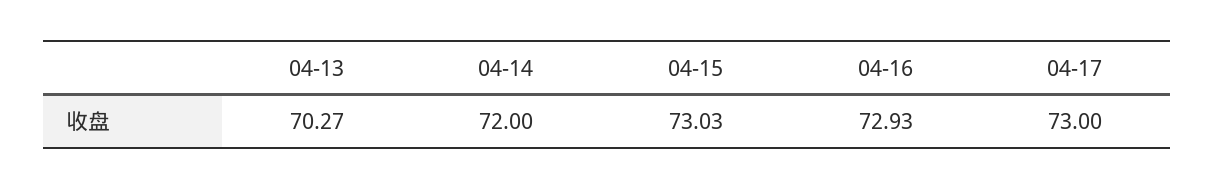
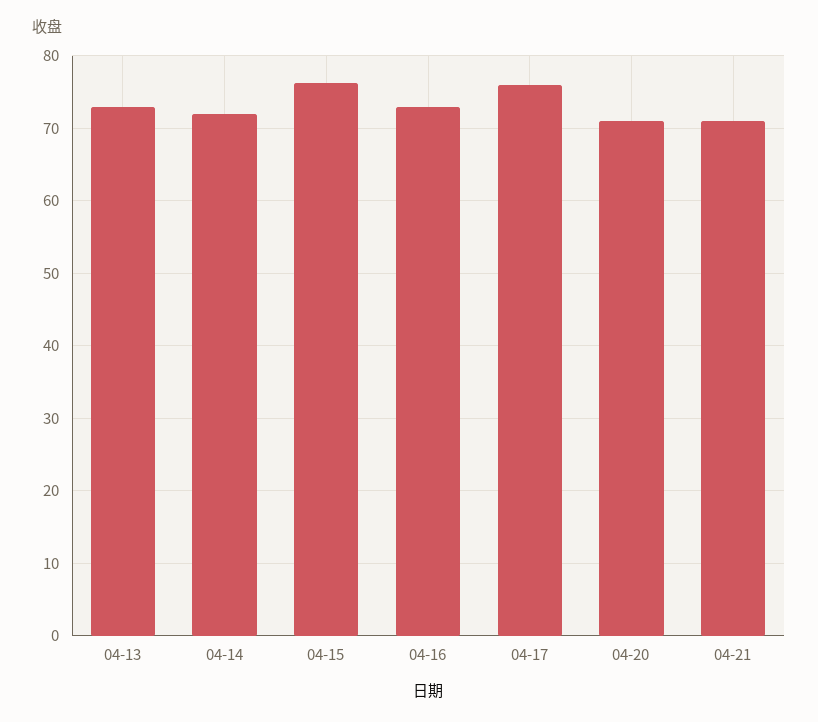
04-13: 70.27 -> 73
04-15: 73.03 -> 76
04-17: 73 -> 76
04-20: none -> 71
04-21: none -> 71

